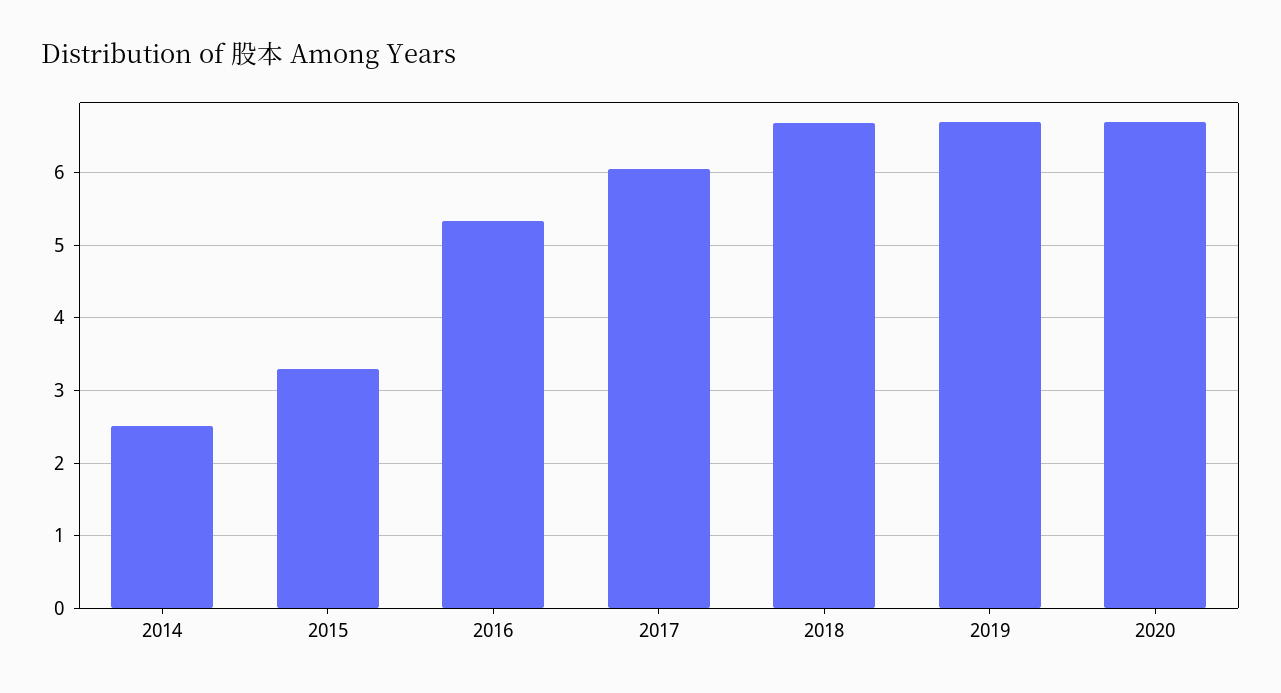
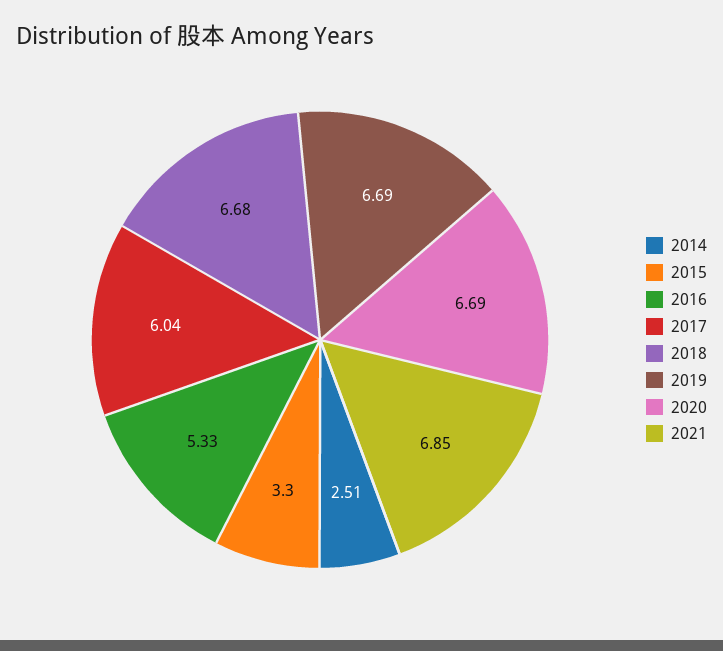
2021: none -> 6.85

